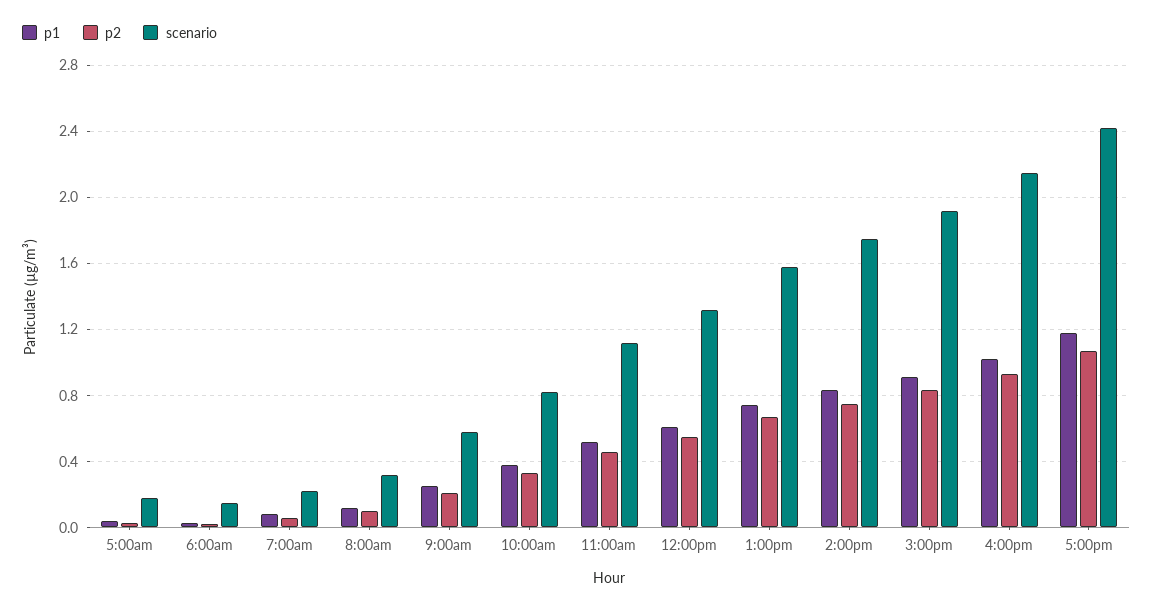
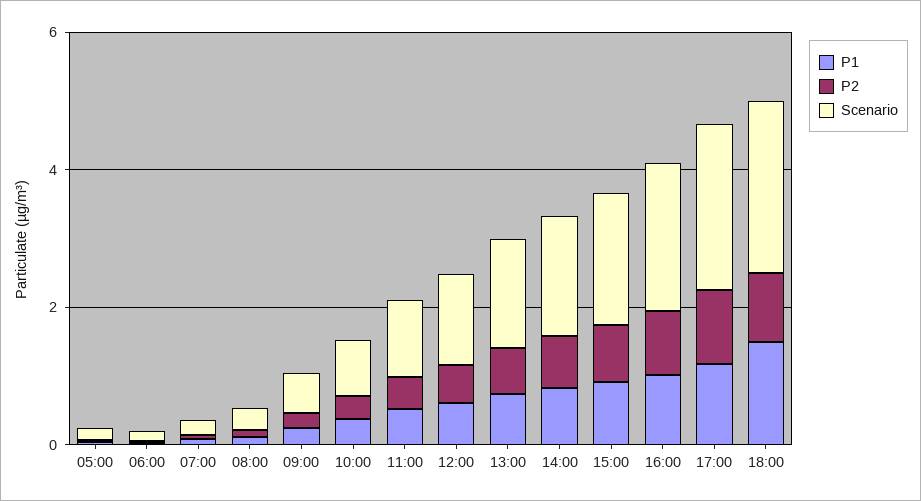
p1, 18:00: none -> 1.5
p2, 18:00: none -> 1
scenario, 18:00: none -> 2.5

